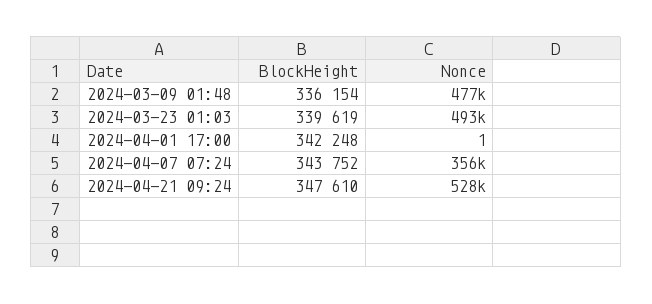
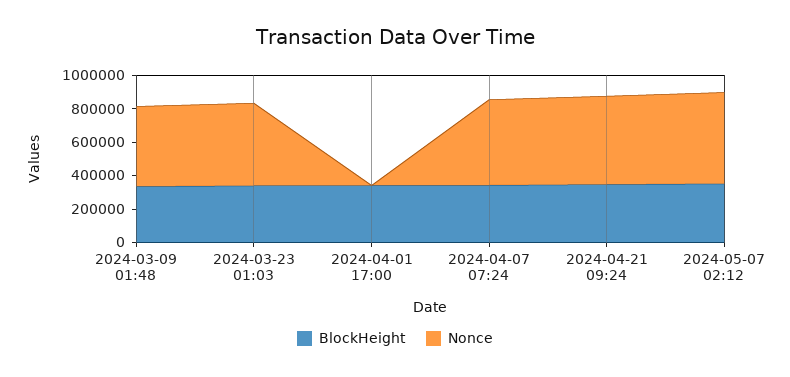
Nonce, 2024-04-07 07:24: 356000 -> 500000
BlockHeight, 2024-05-07 02:12: none -> 350000
Nonce, 2024-05-07 02:12: none -> 550000

